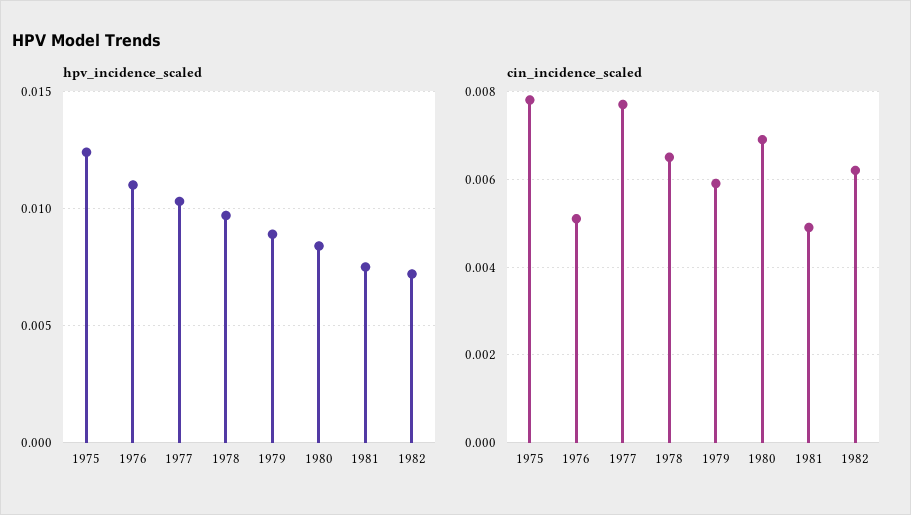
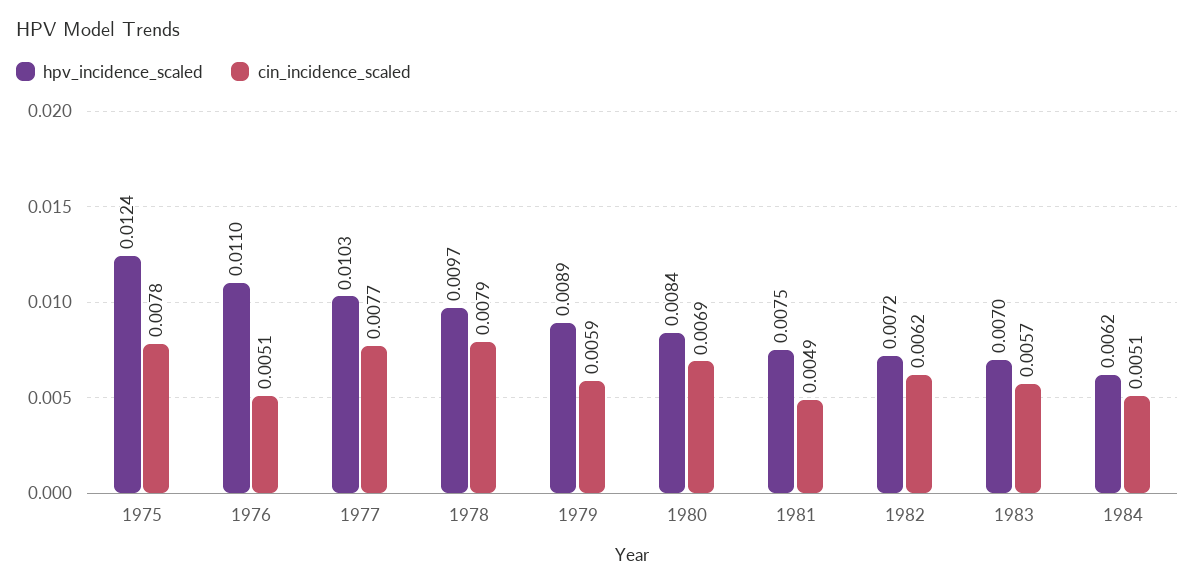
cin_incidence_scaled, 1978: 0.0065 -> 0.0079
hpv_incidence_scaled, 1983: none -> 0.007
cin_incidence_scaled, 1983: none -> 0.0057
hpv_incidence_scaled, 1984: none -> 0.0062
cin_incidence_scaled, 1984: none -> 0.0051

